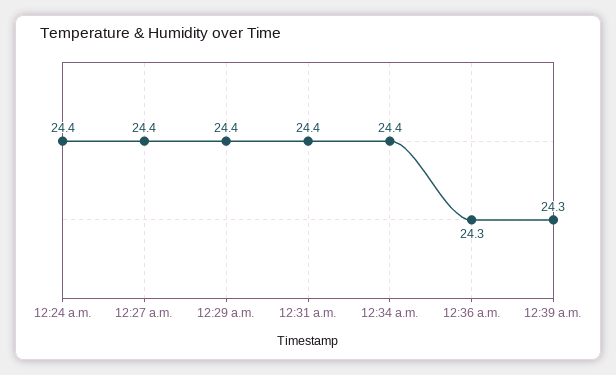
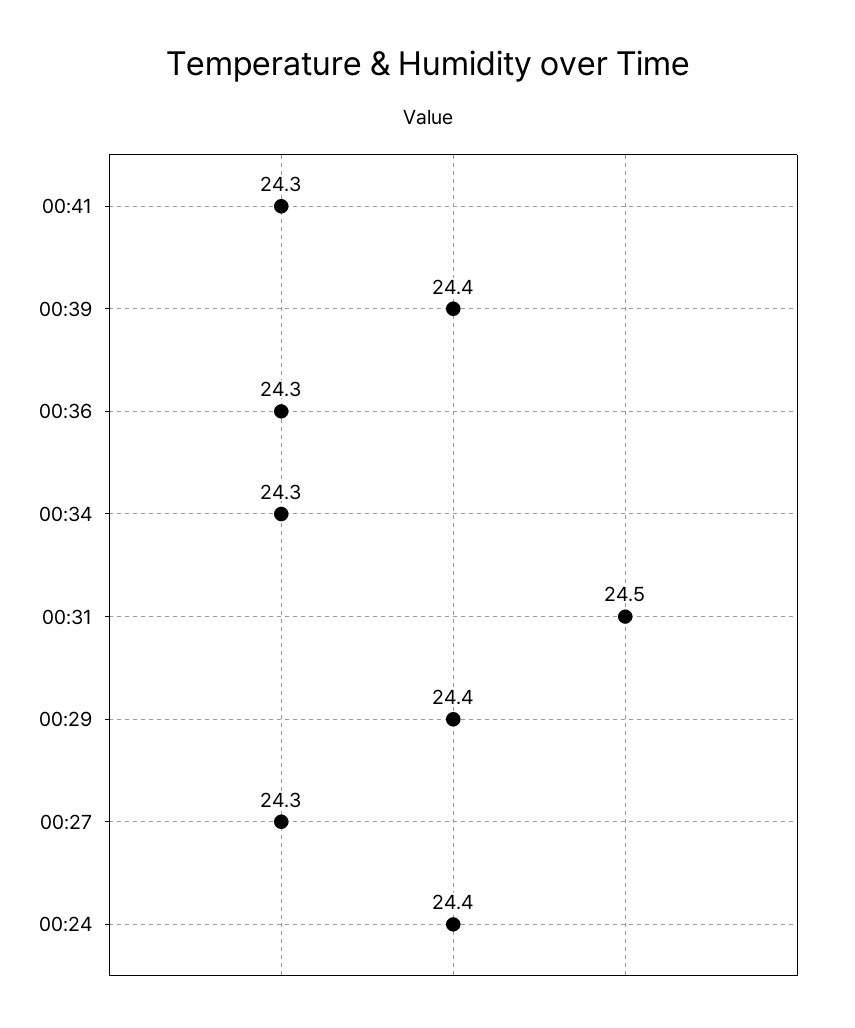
12:27 a.m.: 24.4 -> 24.3
12:31 a.m.: 24.4 -> 24.5
12:34 a.m.: 24.4 -> 24.3
12:39 a.m.: 24.3 -> 24.4
00:41: none -> 24.3

